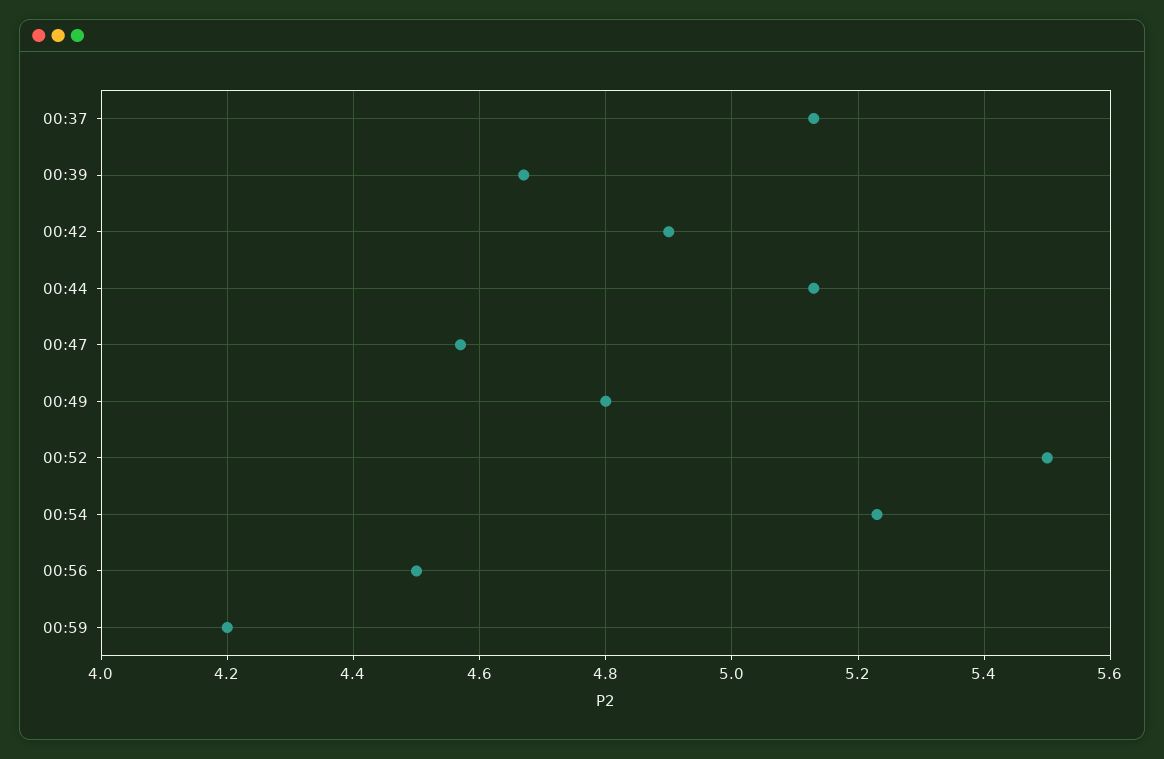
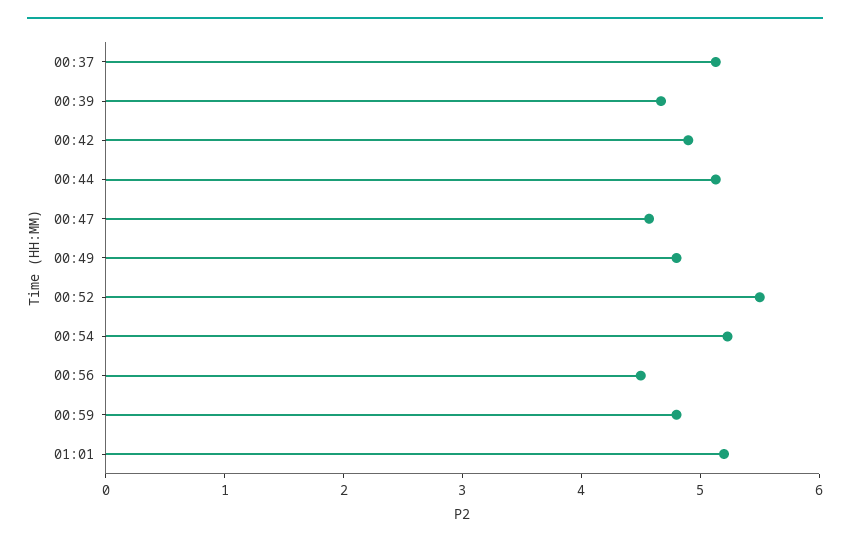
00:59: 4.2 -> 4.8
01:01: none -> 5.2

